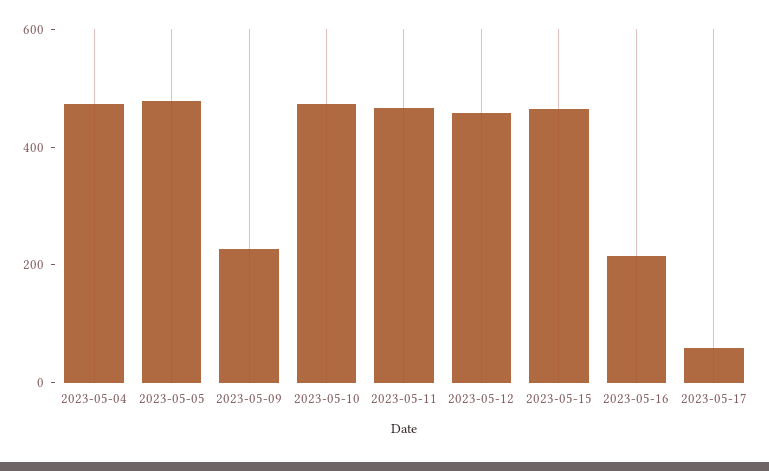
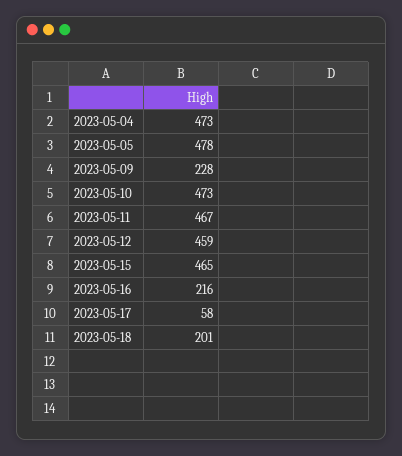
2023-05-18: none -> 201

